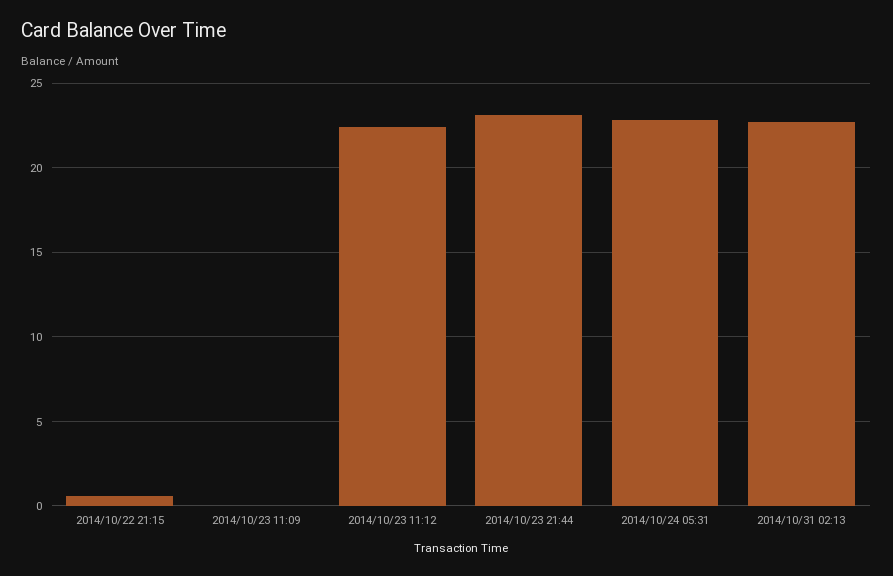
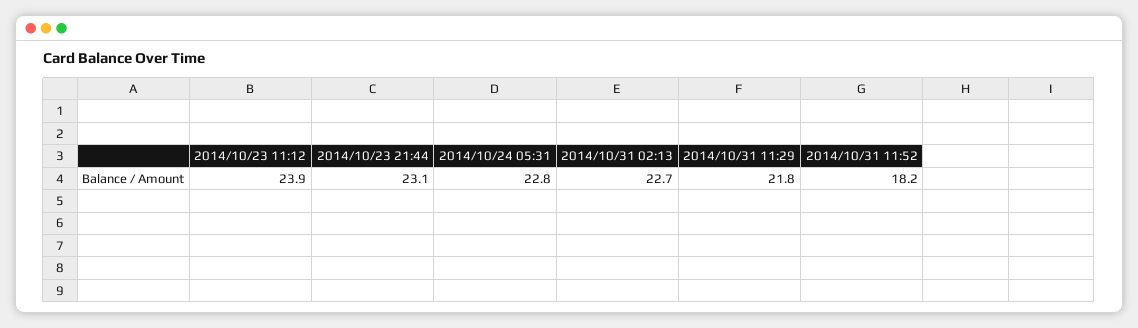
2014/10/22 21:15: 0.5 -> none
2014/10/23 11:09: 0 -> none
2014/10/23 11:12: 22.5 -> 23.9
2014/10/31 11:29: none -> 21.8
2014/10/31 11:52: none -> 18.2

